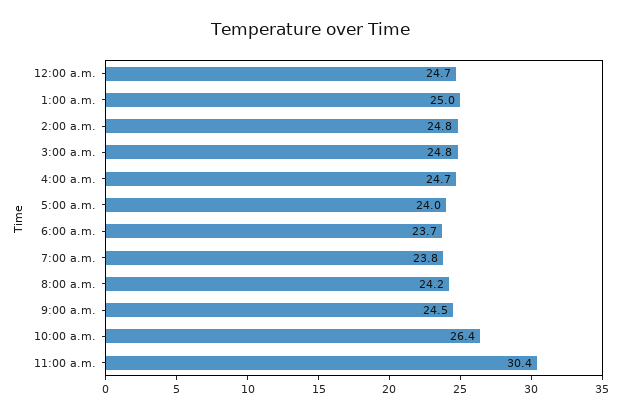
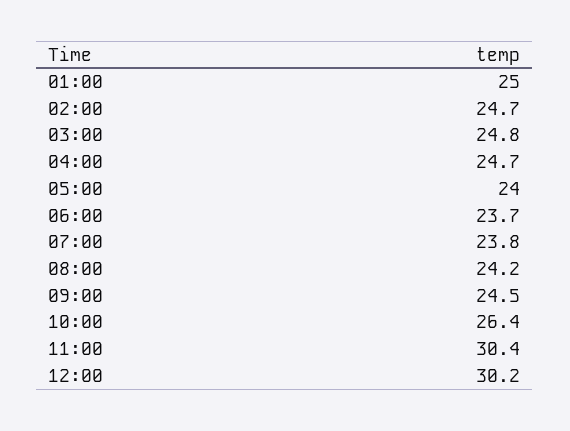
12:00 a.m.: 24.7 -> none
2:00 a.m.: 24.8 -> 24.7
12:00: none -> 30.2

